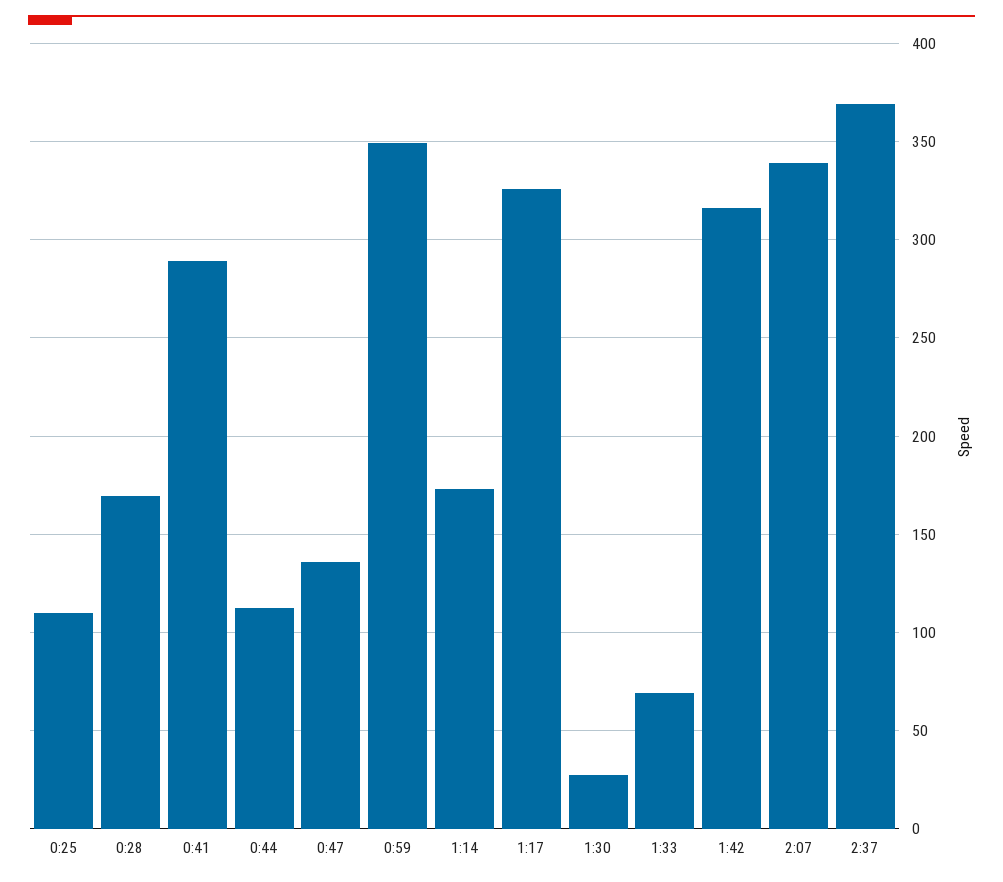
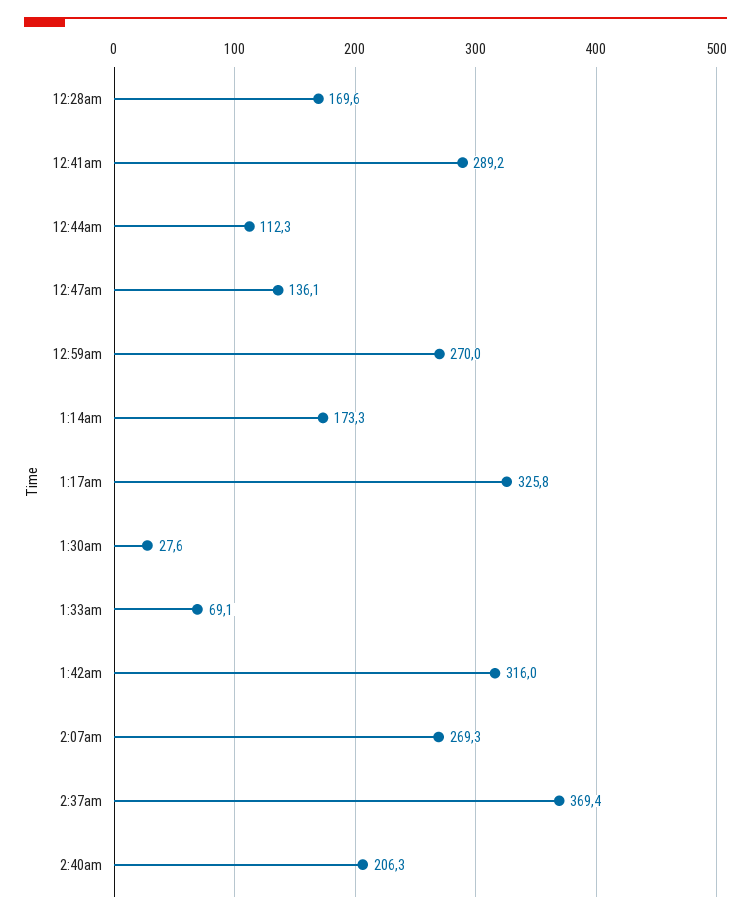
0:25: 110 -> none
0:59: 350 -> 270
2:07: 340 -> 269.3
2:40am: none -> 206.3

